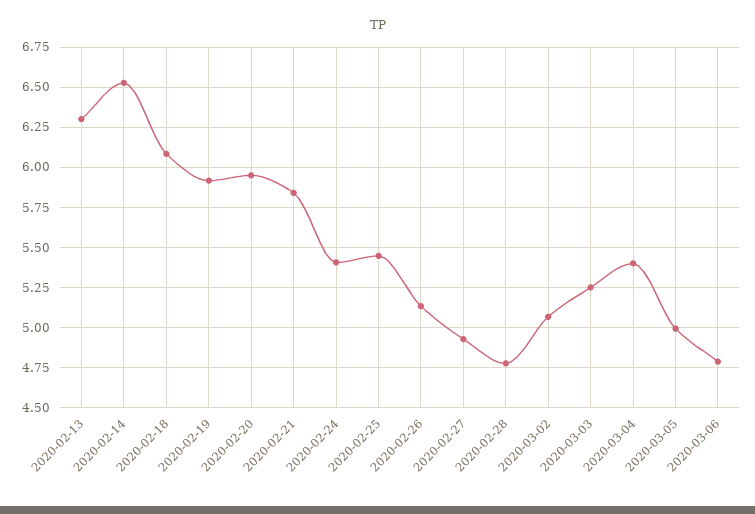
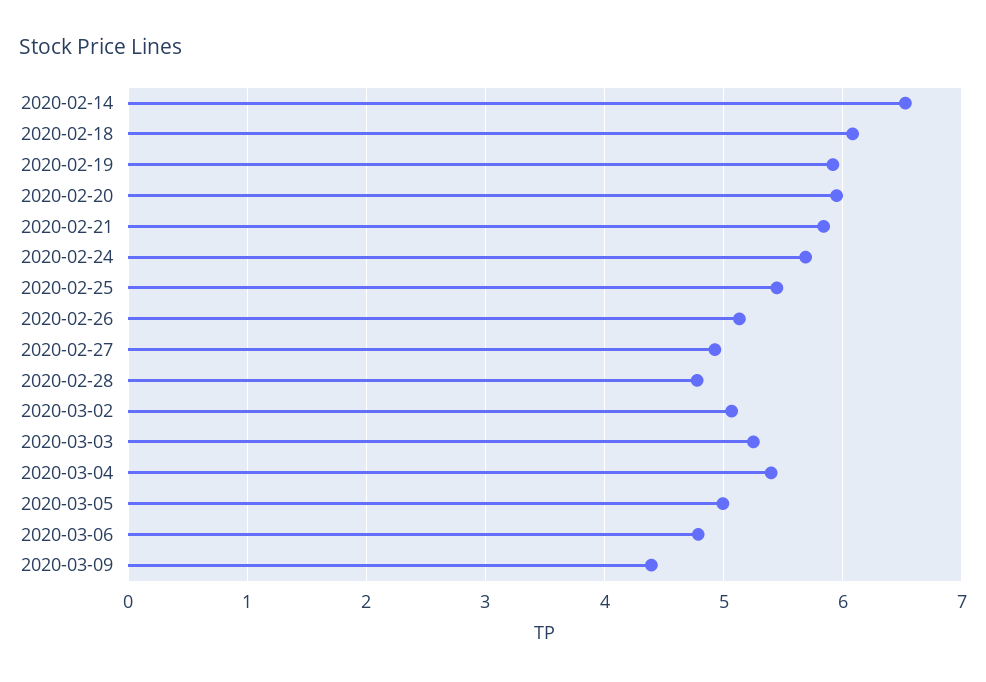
2020-02-13: 6.3 -> none
2020-02-24: 5.4 -> 5.7
2020-03-09: none -> 4.4

